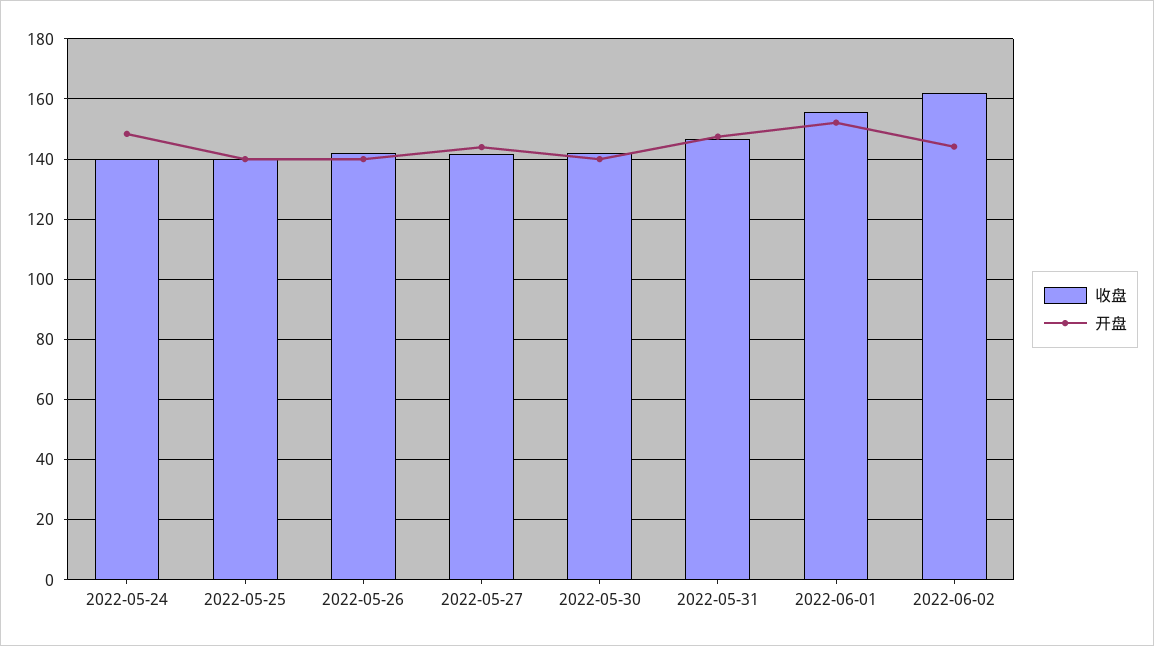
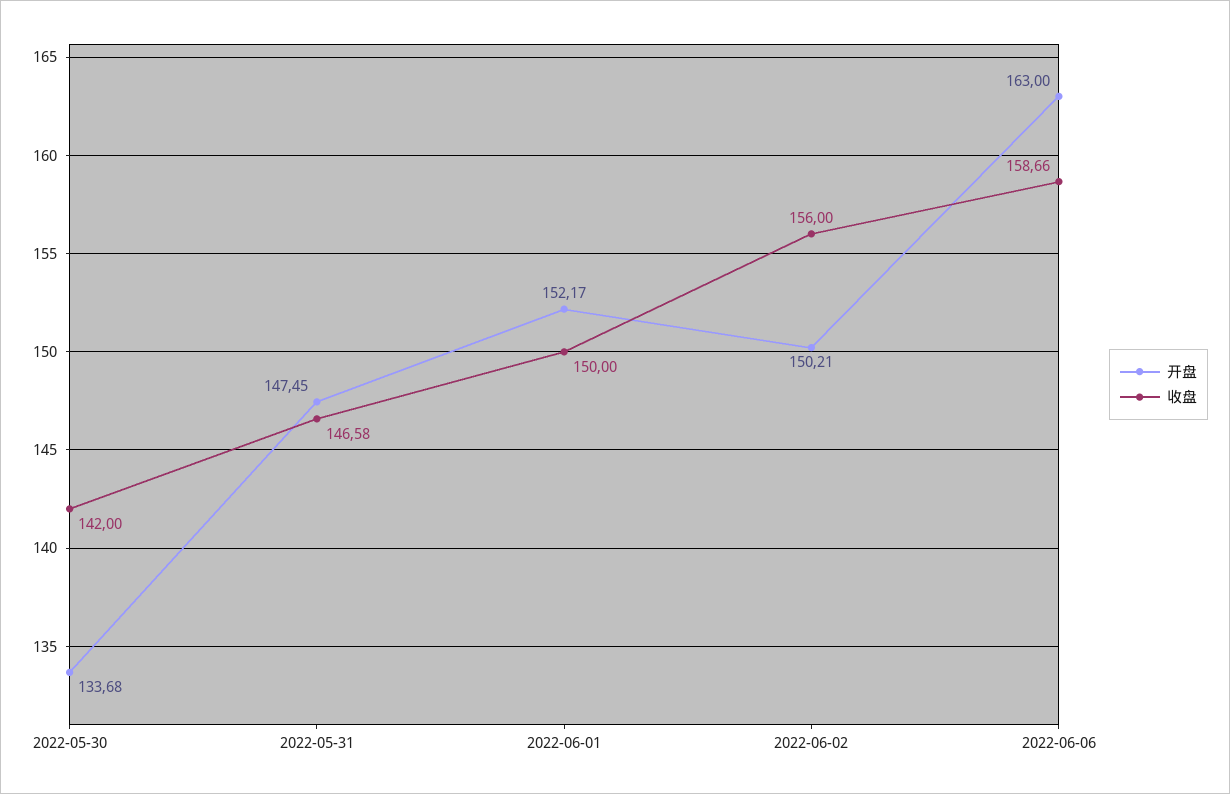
收盘, 2022-05-24: 140 -> none
开盘, 2022-05-24: 148 -> none
收盘, 2022-05-25: 140 -> none
开盘, 2022-05-25: 140 -> none
收盘, 2022-05-26: 142 -> none
开盘, 2022-05-26: 140 -> none
收盘, 2022-05-27: 142 -> none
开盘, 2022-05-27: 144 -> none
开盘, 2022-05-30: 140 -> 133.68
收盘, 2022-06-01: 156 -> 150
收盘, 2022-06-02: 162 -> 156
开盘, 2022-06-02: 144 -> 150.21
开盘, 2022-06-06: none -> 163
收盘, 2022-06-06: none -> 158.66

